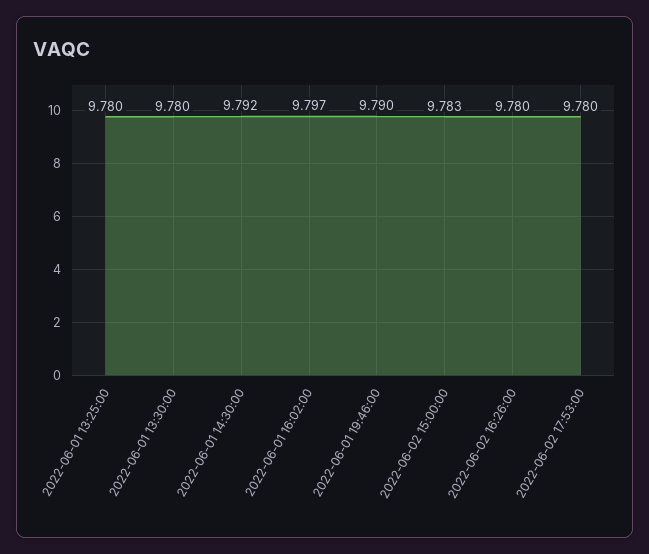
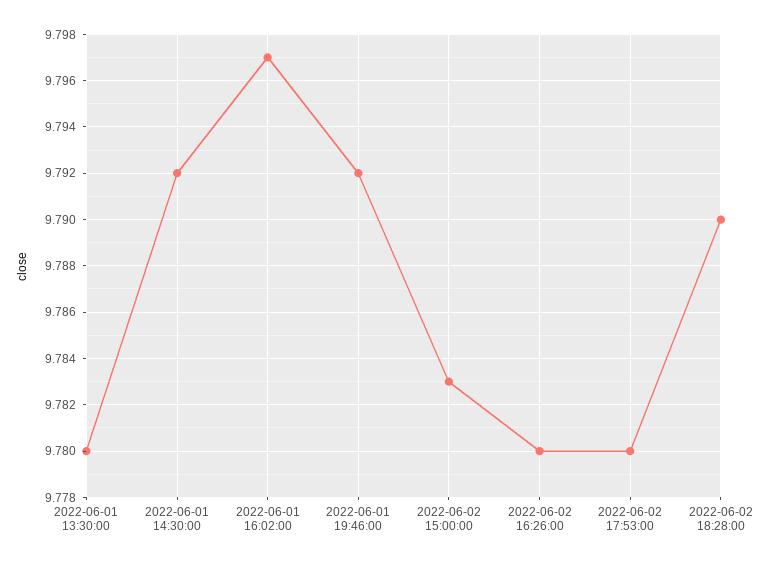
2022-06-01 13:25:00: 9.78 -> none
2022-06-01 19:46:00: 9.79 -> 9.792
2022-06-02 18:28:00: none -> 9.79

